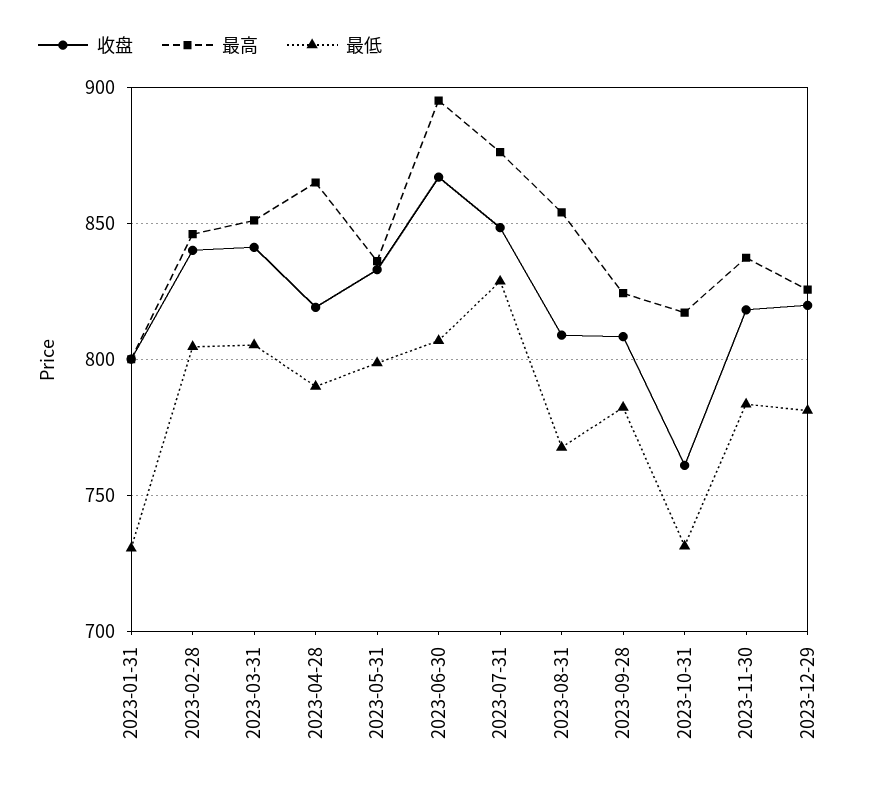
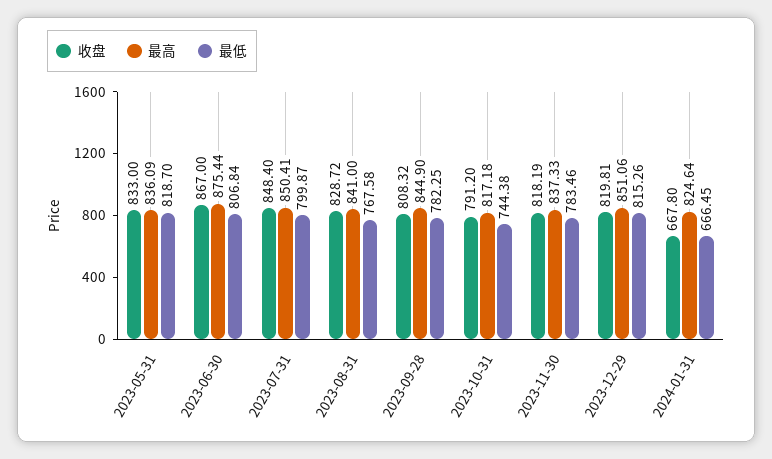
收盘, 2023-01-31: 800 -> none
最高, 2023-01-31: 800 -> none
最低, 2023-01-31: 730 -> none
收盘, 2023-02-28: 840 -> none
最高, 2023-02-28: 845 -> none
最低, 2023-02-28: 805 -> none
收盘, 2023-03-31: 840 -> none
最高, 2023-03-31: 850 -> none
最低, 2023-03-31: 805 -> none
收盘, 2023-04-28: 820 -> none
最高, 2023-04-28: 865 -> none
最低, 2023-04-28: 790 -> none
最低, 2023-05-31: 800 -> 818.7
最高, 2023-06-30: 895 -> 875.44
最高, 2023-07-31: 875 -> 850.41
最低, 2023-07-31: 830 -> 799.87
收盘, 2023-08-31: 810 -> 828.72
最高, 2023-08-31: 855 -> 841
最高, 2023-09-28: 825 -> 844.9
收盘, 2023-10-31: 760 -> 791.2
最低, 2023-10-31: 730 -> 744.38
最高, 2023-12-29: 825 -> 851.06
最低, 2023-12-29: 780 -> 815.26
收盘, 2024-01-31: none -> 667.8
最高, 2024-01-31: none -> 824.64
最低, 2024-01-31: none -> 666.45

